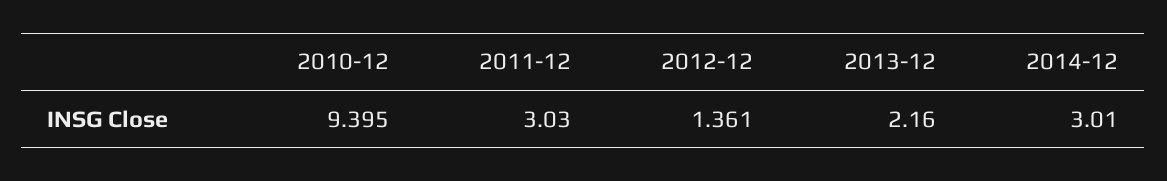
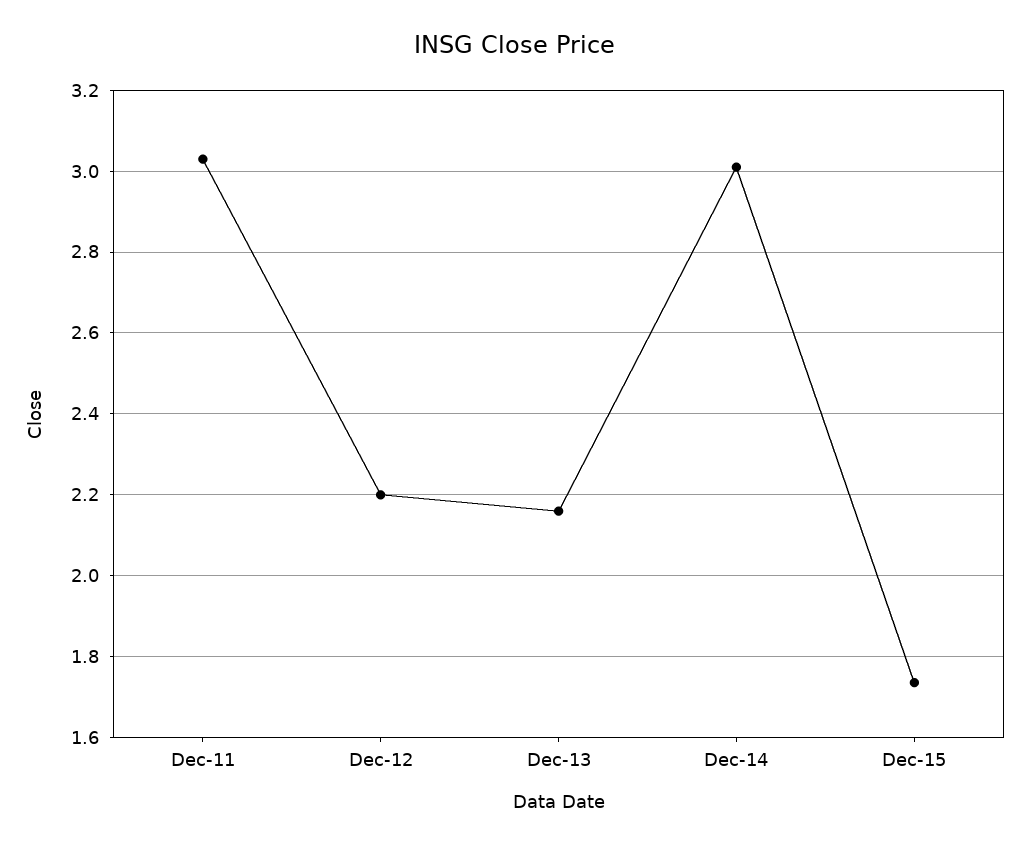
2010-12: 9.395 -> none
2012-12: 1.361 -> 2.2
Dec-15: none -> 1.74

